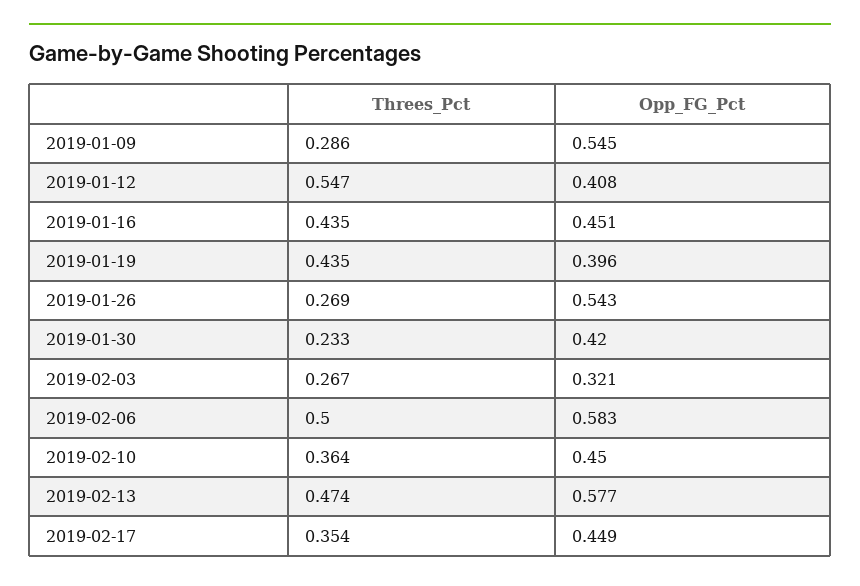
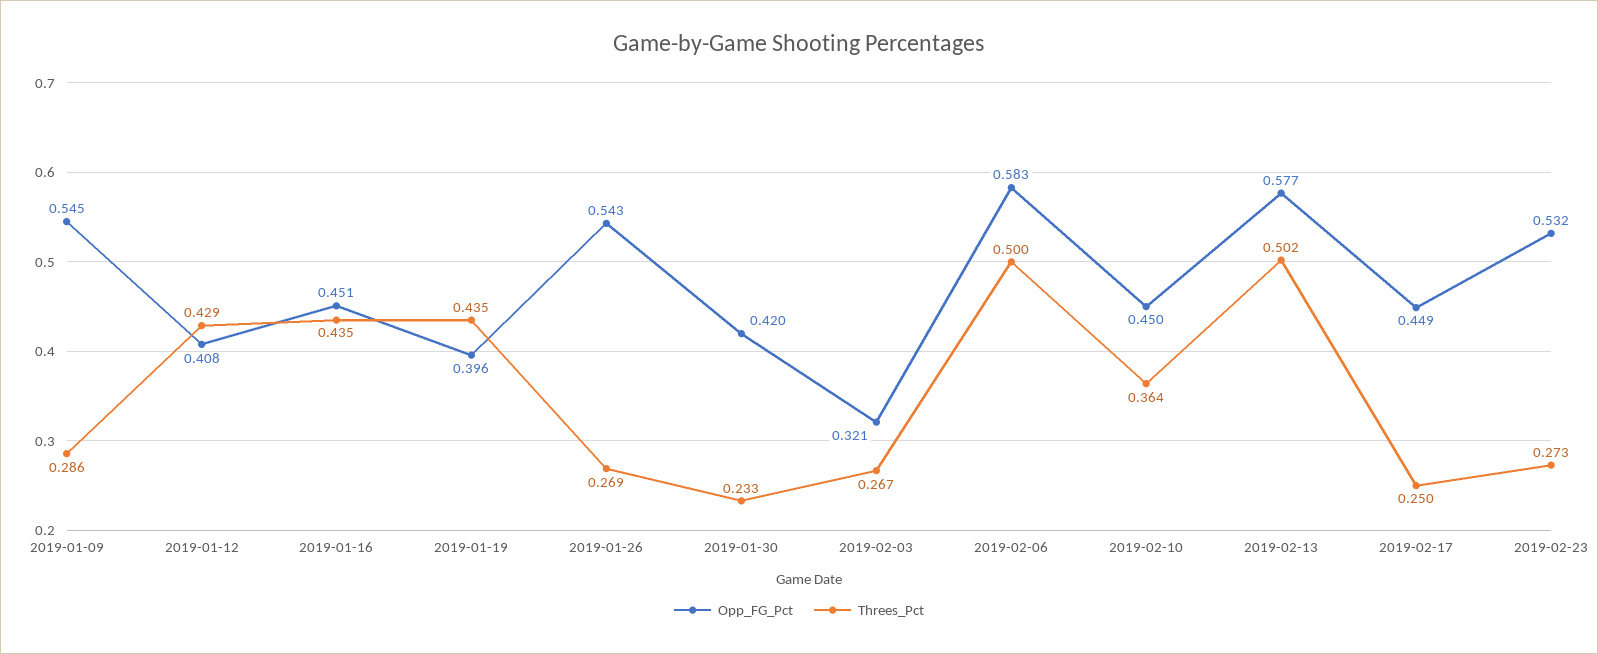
Threes_Pct, 2019-01-12: 0.547 -> 0.429
Threes_Pct, 2019-02-13: 0.474 -> 0.502
Threes_Pct, 2019-02-17: 0.354 -> 0.25
Opp_FG_Pct, 2019-02-23: none -> 0.532
Threes_Pct, 2019-02-23: none -> 0.273

